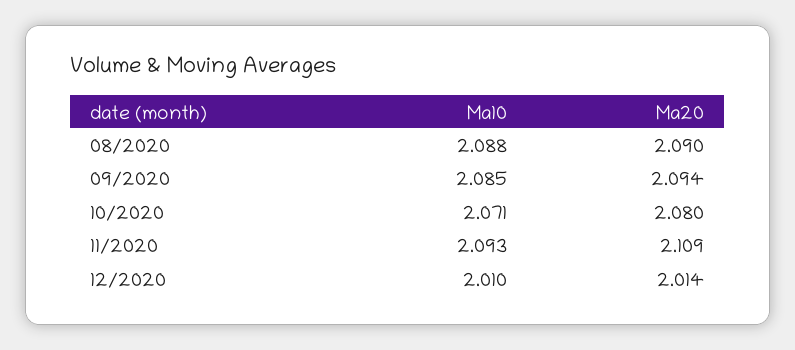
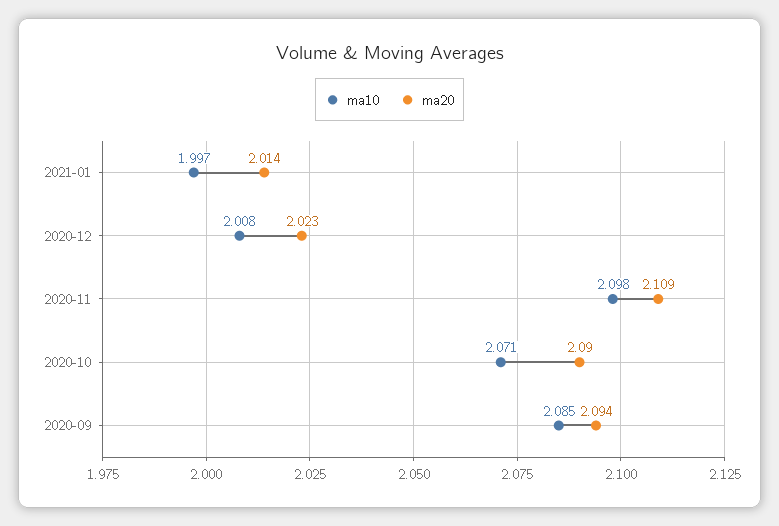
Ma10, 08/2020: 2.088 -> none
Ma20, 08/2020: 2.09 -> none
Ma20, 10/2020: 2.08 -> 2.09
Ma10, 11/2020: 2.093 -> 2.098
Ma10, 12/2020: 2.01 -> 2.008
Ma20, 12/2020: 2.014 -> 2.023
Ma10, 2021-01: none -> 1.997
Ma20, 2021-01: none -> 2.014

